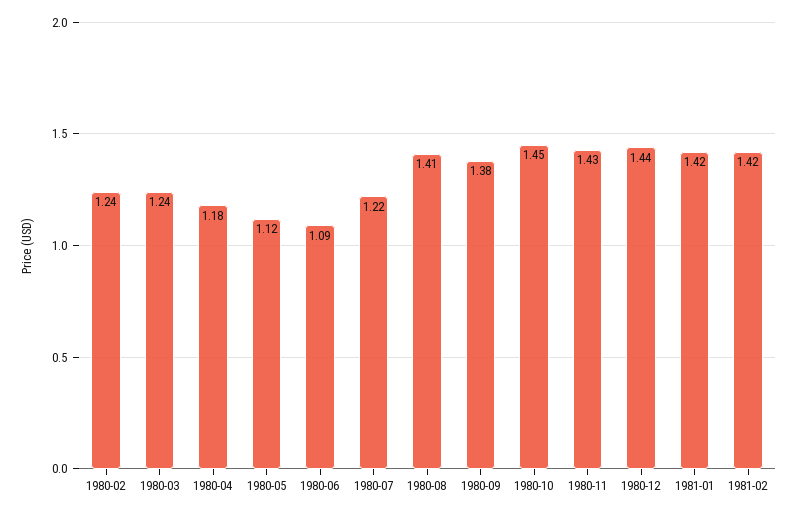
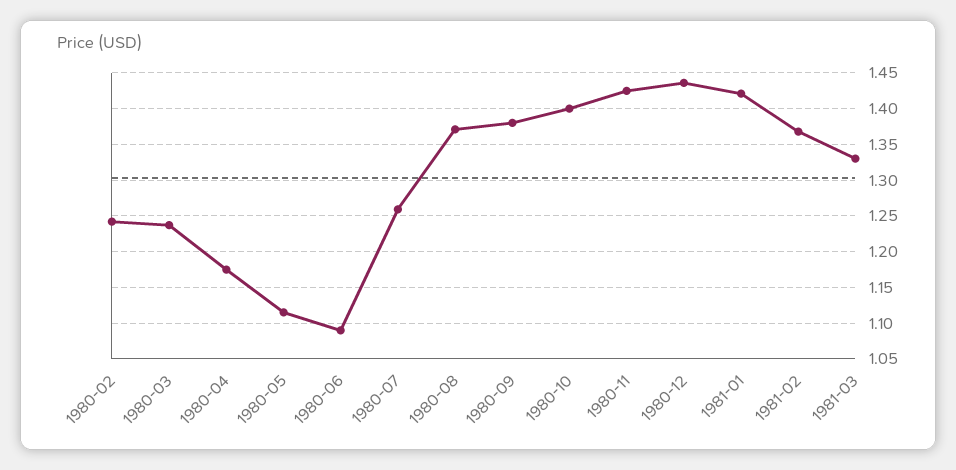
1980-07: 1.22 -> 1.26
1980-08: 1.41 -> 1.37
1980-10: 1.45 -> 1.4
1981-02: 1.42 -> 1.37
1981-03: none -> 1.33

